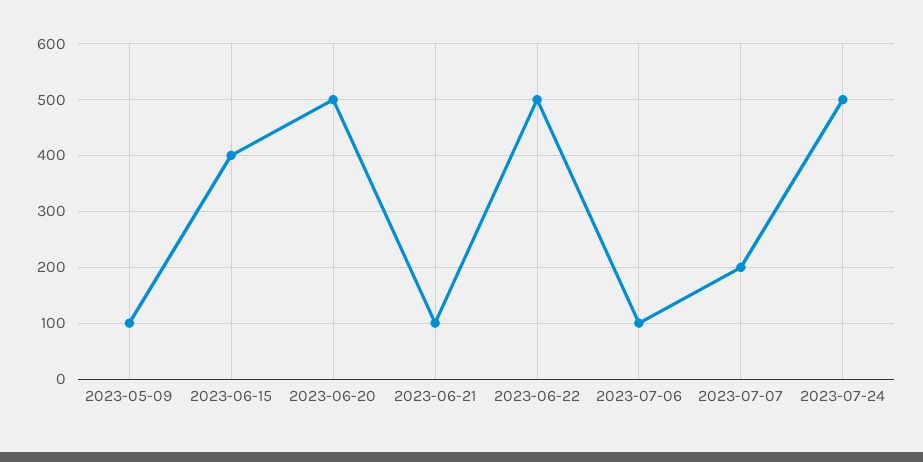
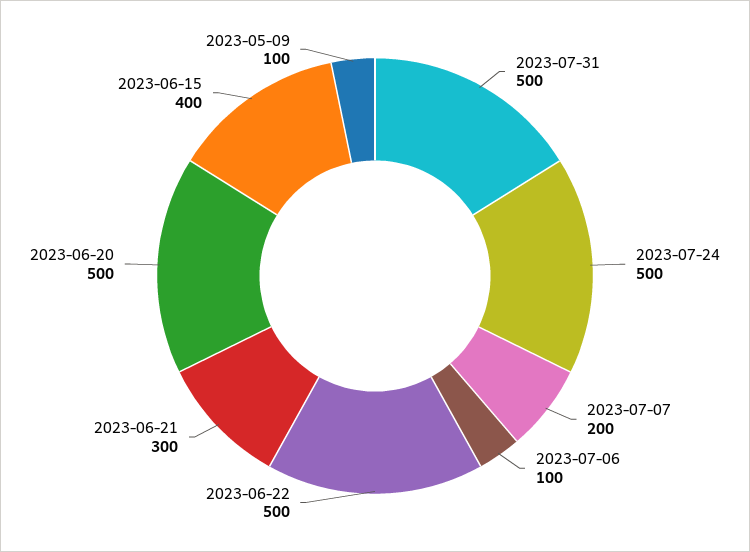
2023-06-21: 100 -> 300
2023-07-31: none -> 500

